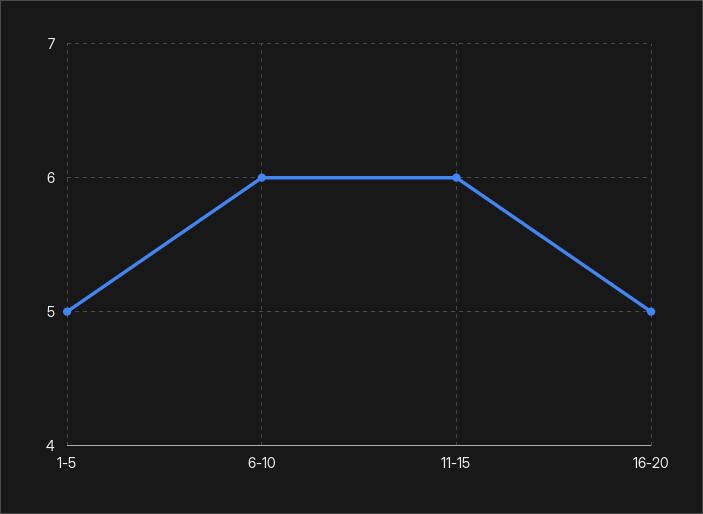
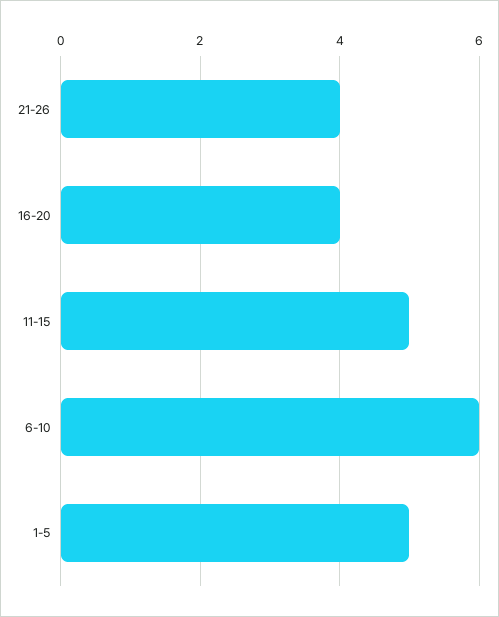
11-15: 6 -> 5
16-20: 5 -> 4
21-26: none -> 4

